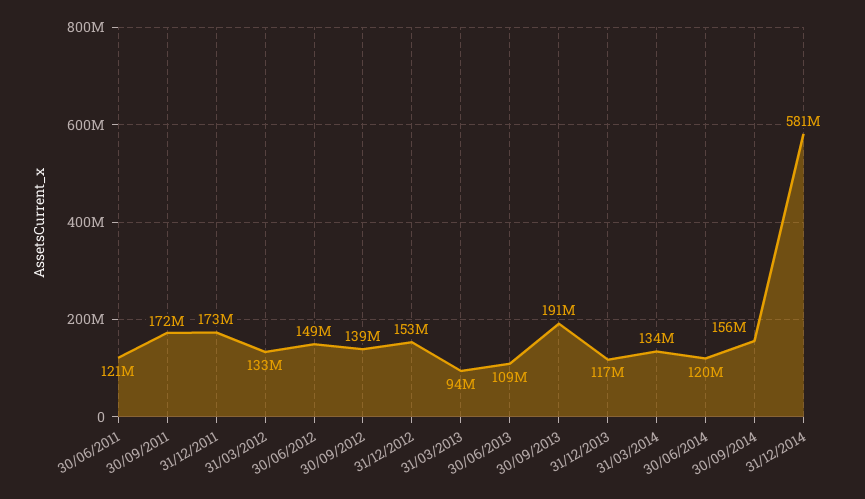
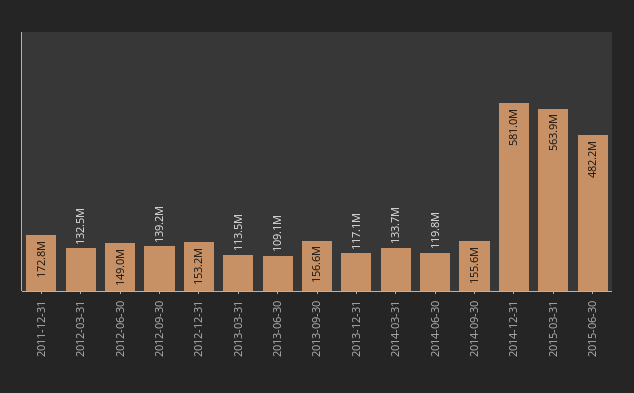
30/06/2011: 121000000 -> none
30/09/2011: 172000000 -> none
31/03/2013: 94000000 -> 113500000
30/09/2013: 191000000 -> 156600000
2015-03-31: none -> 563900000
2015-06-30: none -> 482200000

